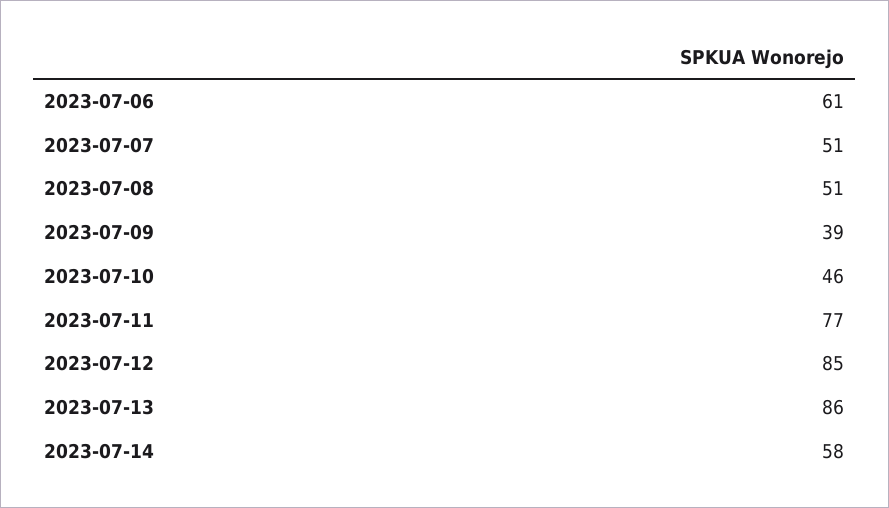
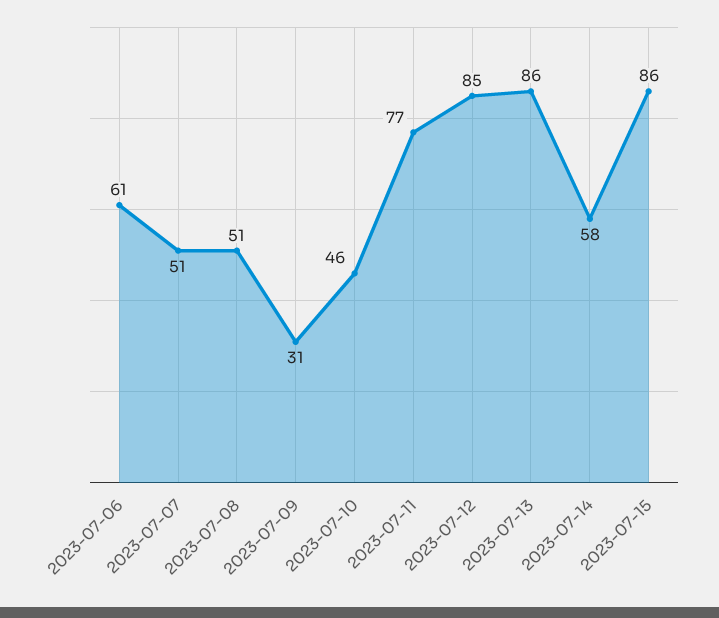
2023-07-09: 39 -> 31
2023-07-15: none -> 86

